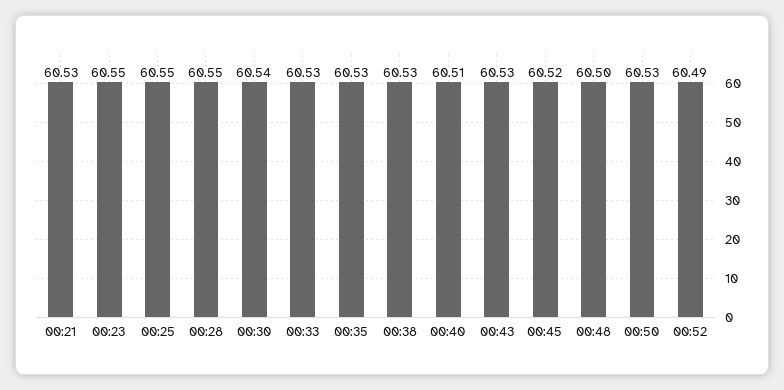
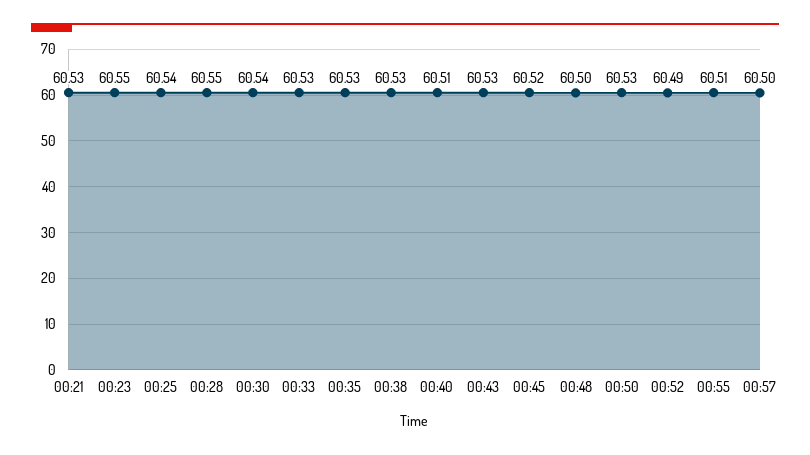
00:25: 60.55 -> 60.54
00:55: none -> 60.51
00:57: none -> 60.5

